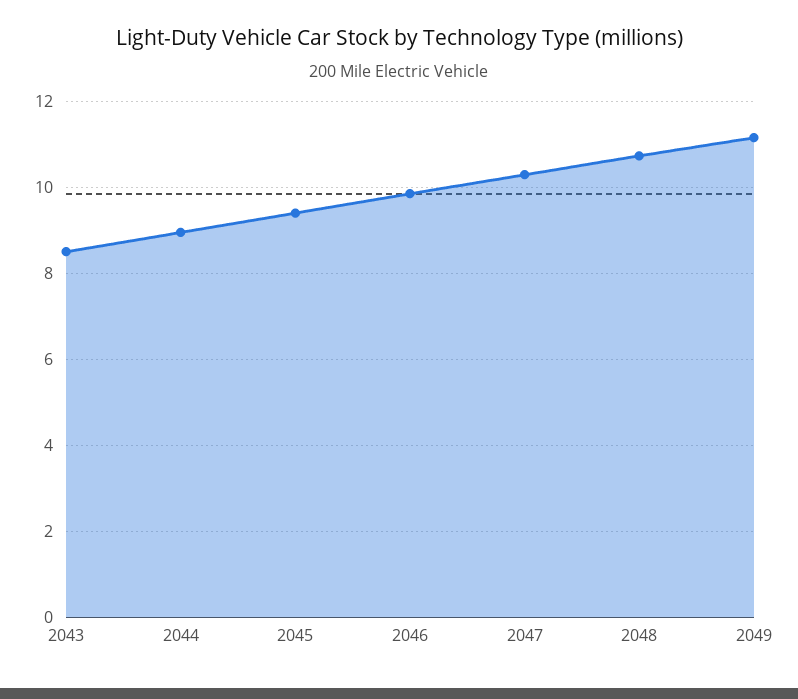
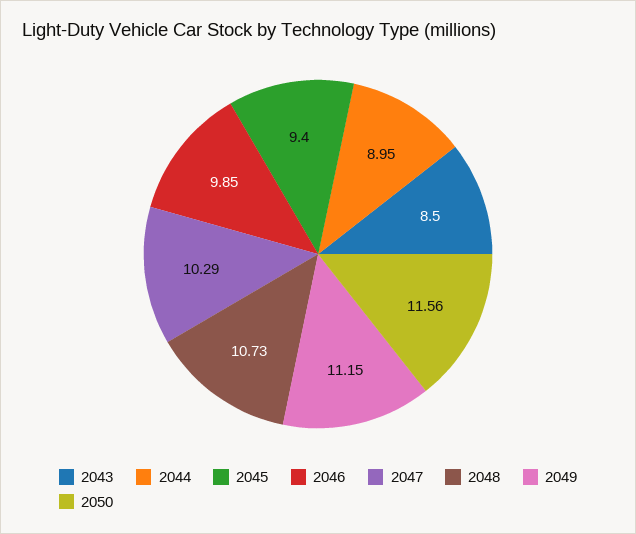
2050: none -> 11.56

